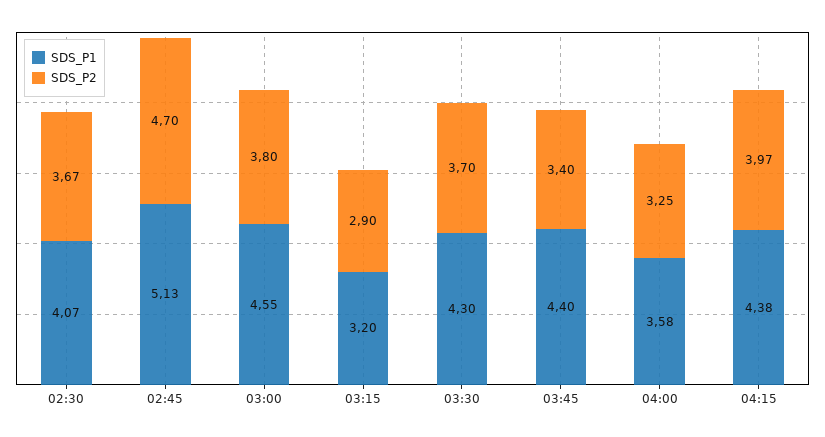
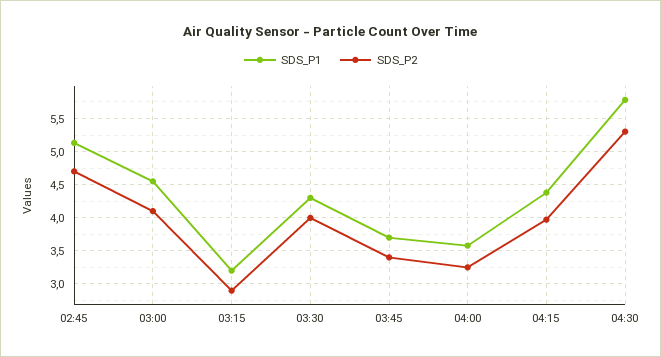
SDS_P1, 02:30: 4.07 -> none
SDS_P2, 02:30: 3.67 -> none
SDS_P2, 03:00: 3.8 -> 4.1
SDS_P2, 03:30: 3.7 -> 4
SDS_P1, 03:45: 4.4 -> 3.7
SDS_P1, 04:30: none -> 5.8
SDS_P2, 04:30: none -> 5.3

